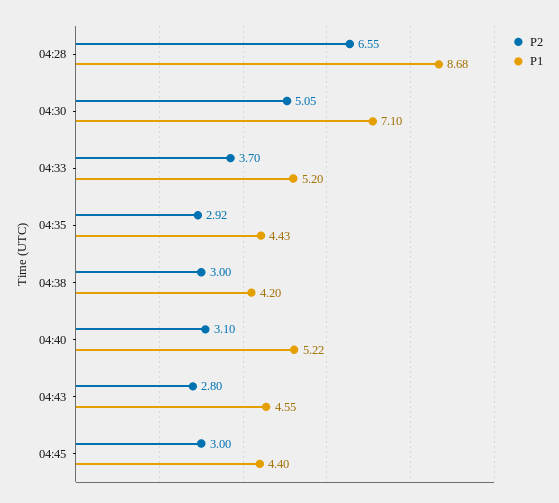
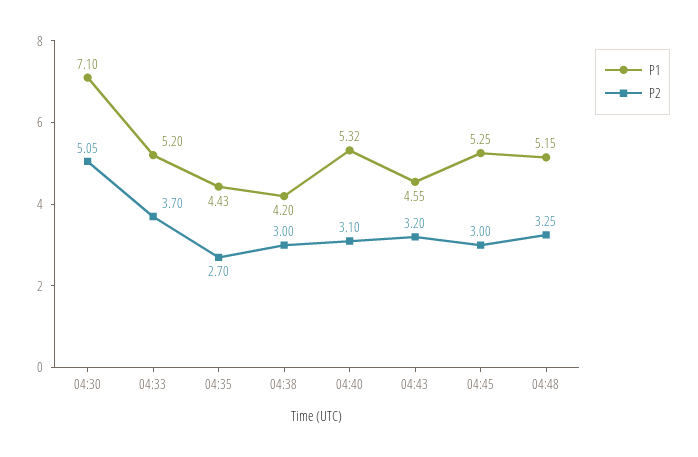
P2, 04:28: 6.55 -> none
P1, 04:28: 8.68 -> none
P2, 04:35: 2.92 -> 2.7
P1, 04:40: 5.22 -> 5.32
P2, 04:43: 2.8 -> 3.2
P1, 04:45: 4.4 -> 5.25
P1, 04:48: none -> 5.15
P2, 04:48: none -> 3.25

